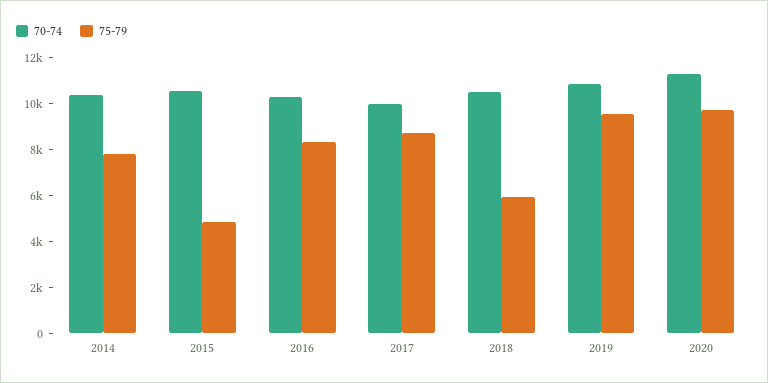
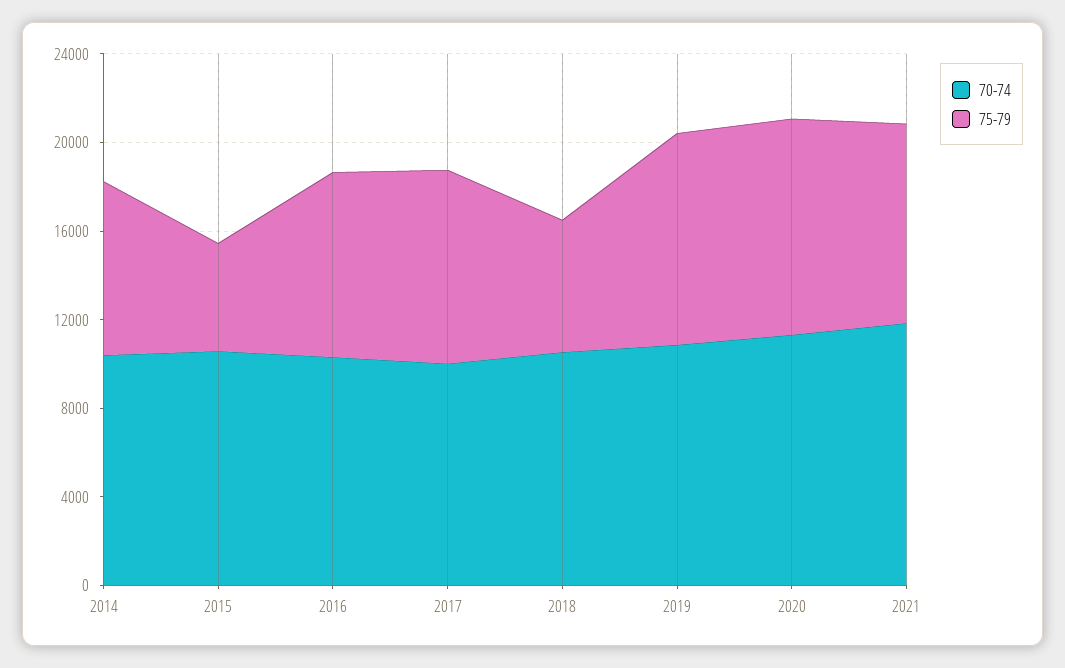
70-74, 2021: none -> 12000
75-79, 2021: none -> 9000

